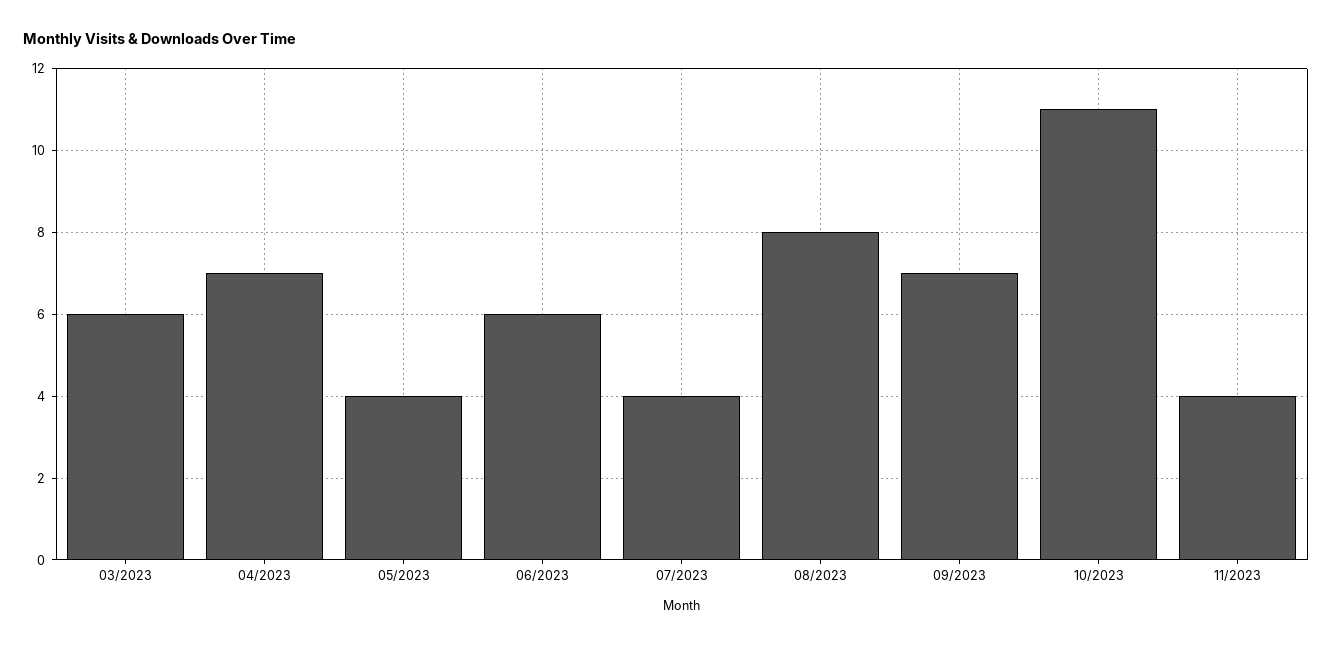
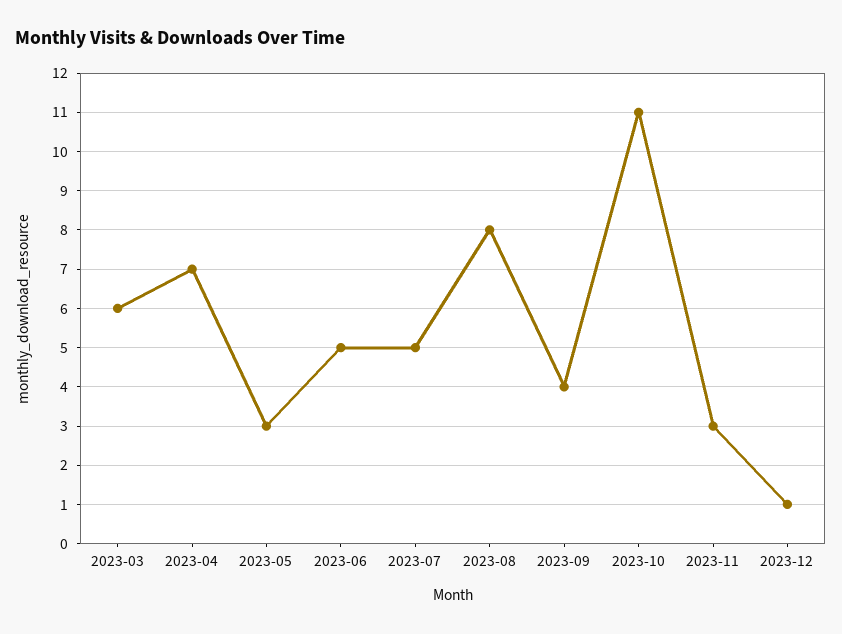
05/2023: 4 -> 3
06/2023: 6 -> 5
07/2023: 4 -> 5
09/2023: 7 -> 4
11/2023: 4 -> 3
2023-12: none -> 1

